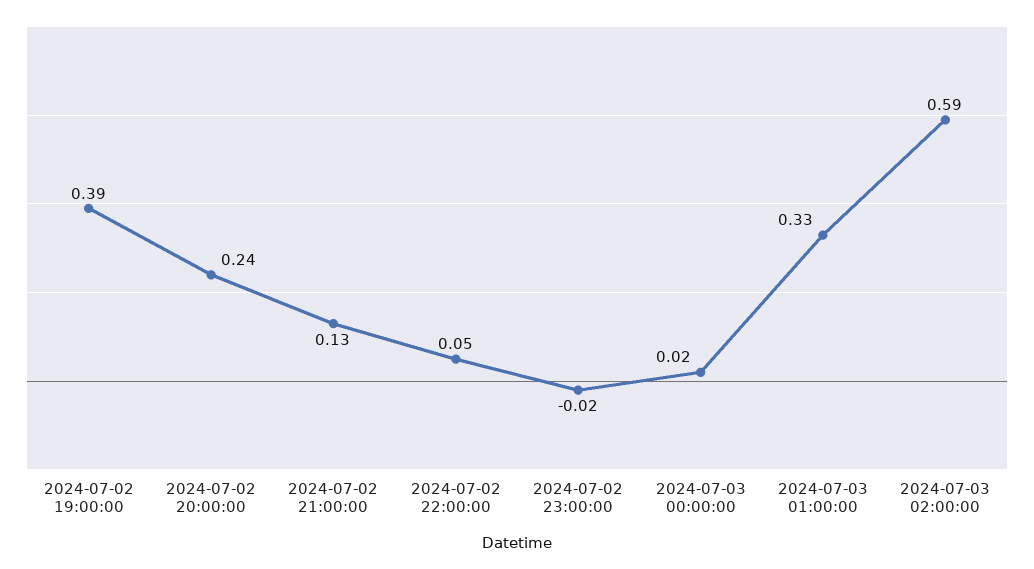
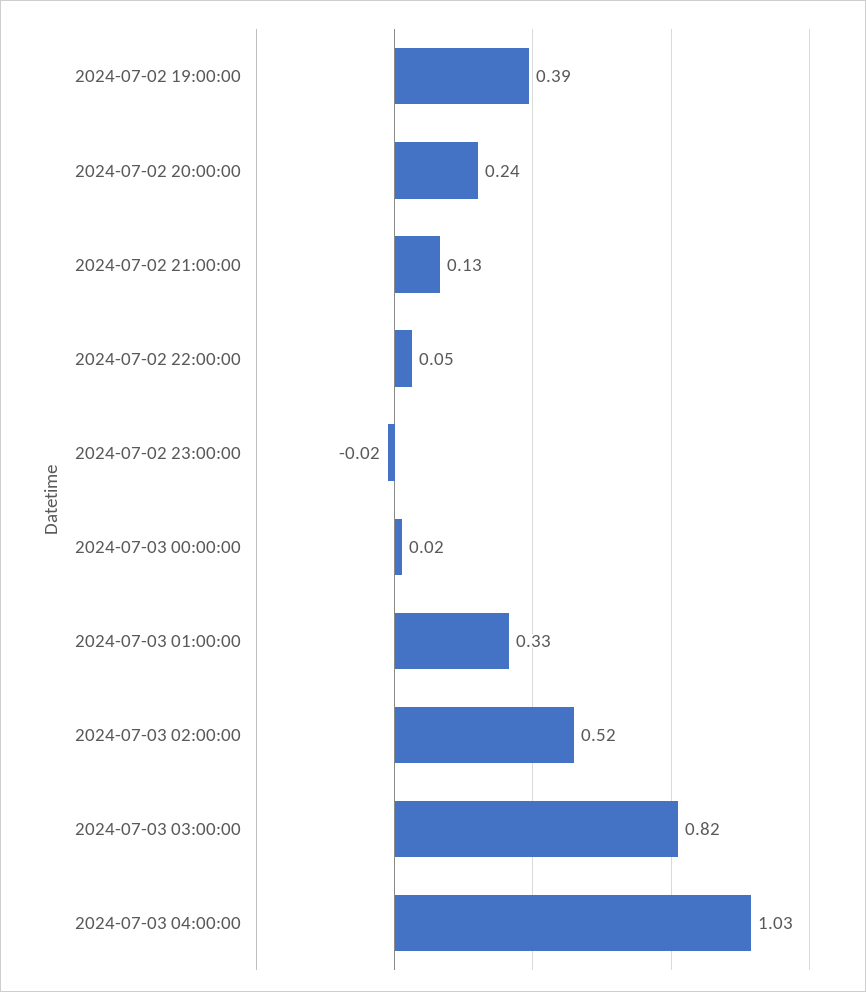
2024-07-03 02:00:00: 0.59 -> 0.52
2024-07-03 03:00:00: none -> 0.82
2024-07-03 04:00:00: none -> 1.03

